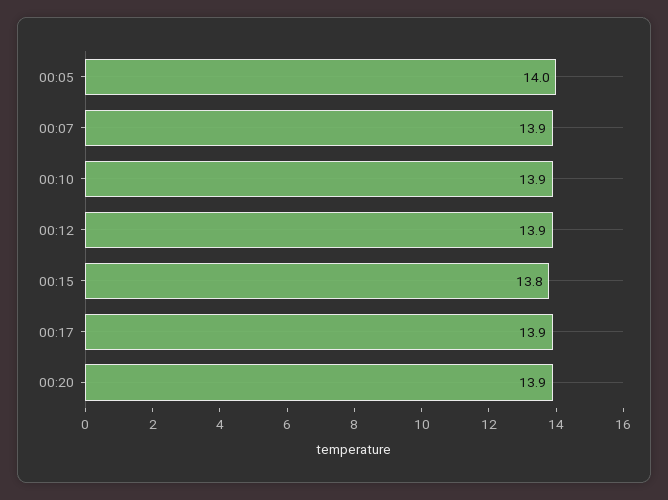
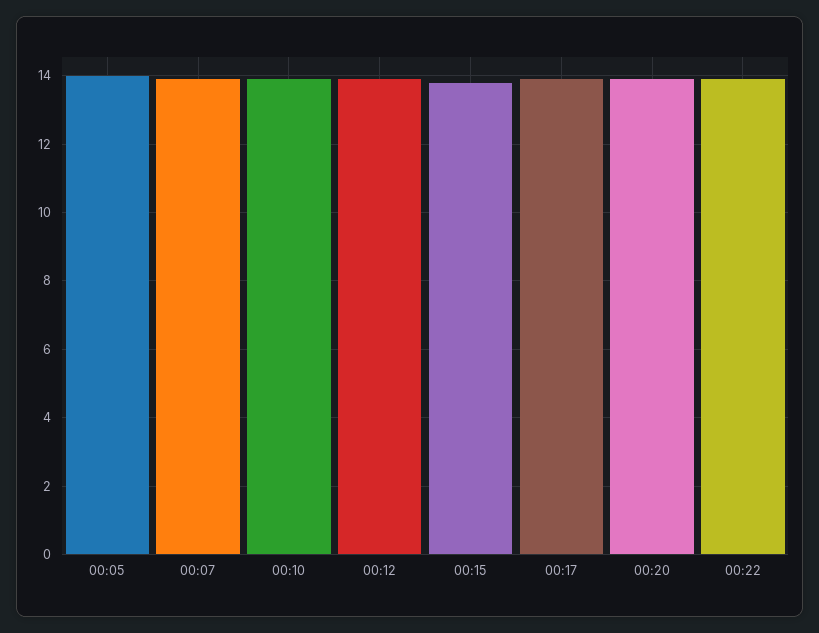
00:22: none -> 14

